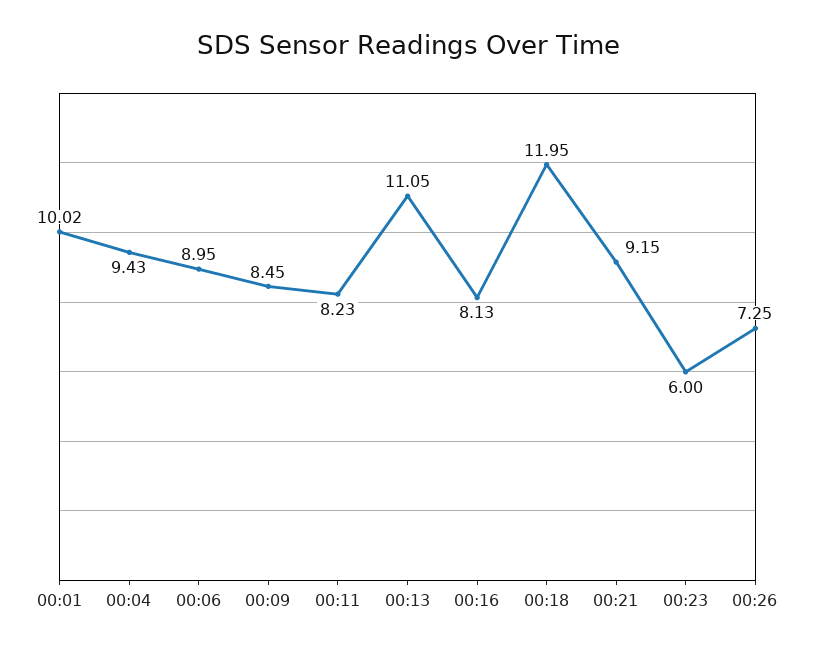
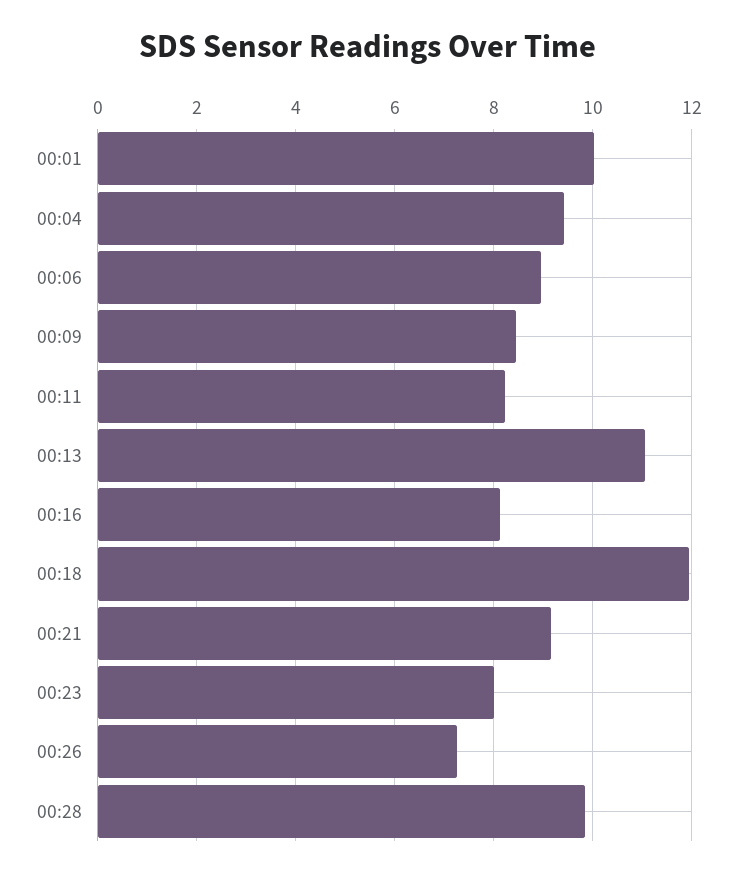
00:23: 6 -> 8
00:28: none -> 9.8

